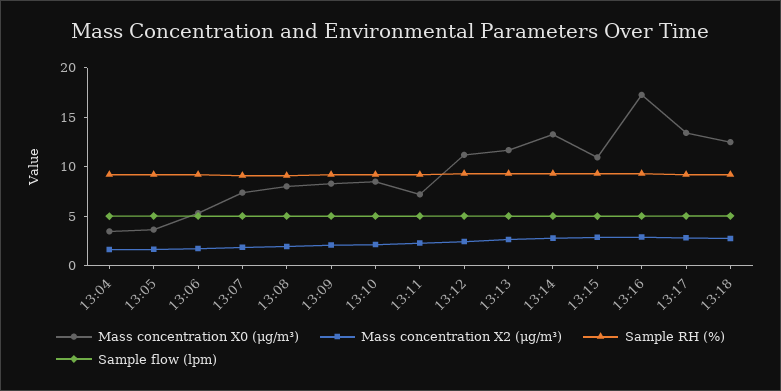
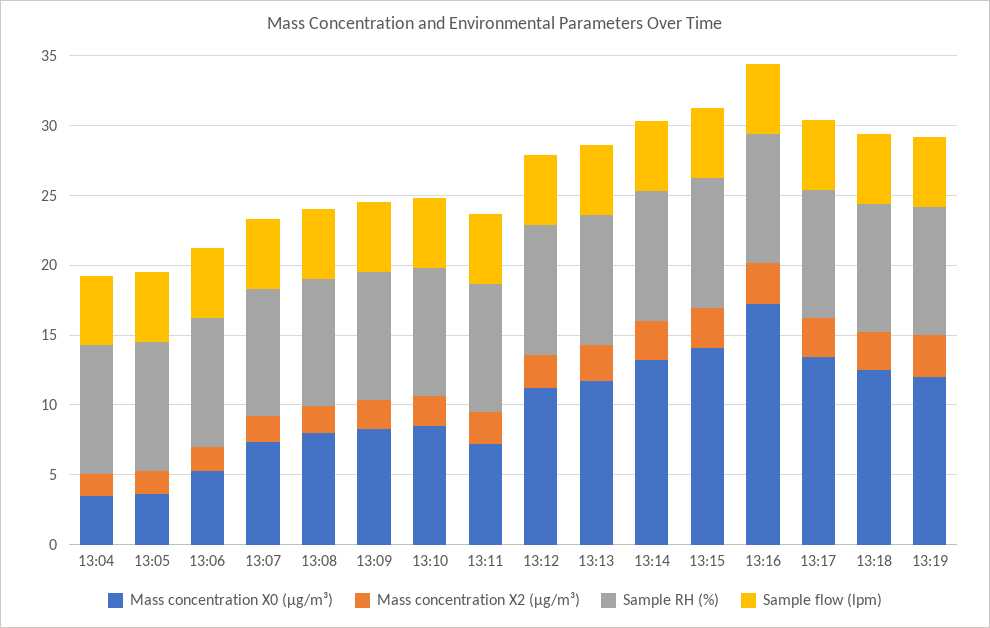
Mass concentration X0 (μg/m³), 13:15: 11 -> 14
Mass concentration X0 (μg/m³), 13:19: none -> 12
Mass concentration X2 (μg/m³), 13:19: none -> 3
Sample RH (%), 13:19: none -> 9
Sample flow (lpm), 13:19: none -> 5

